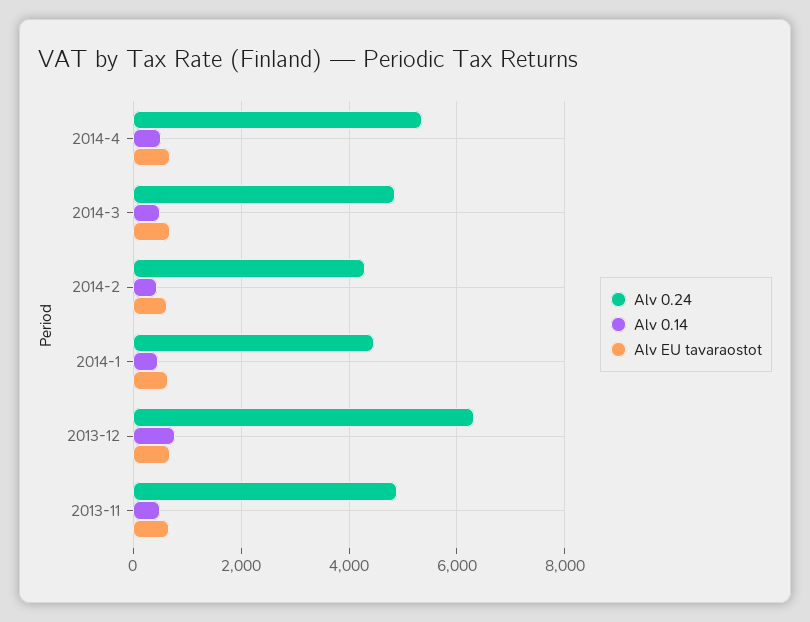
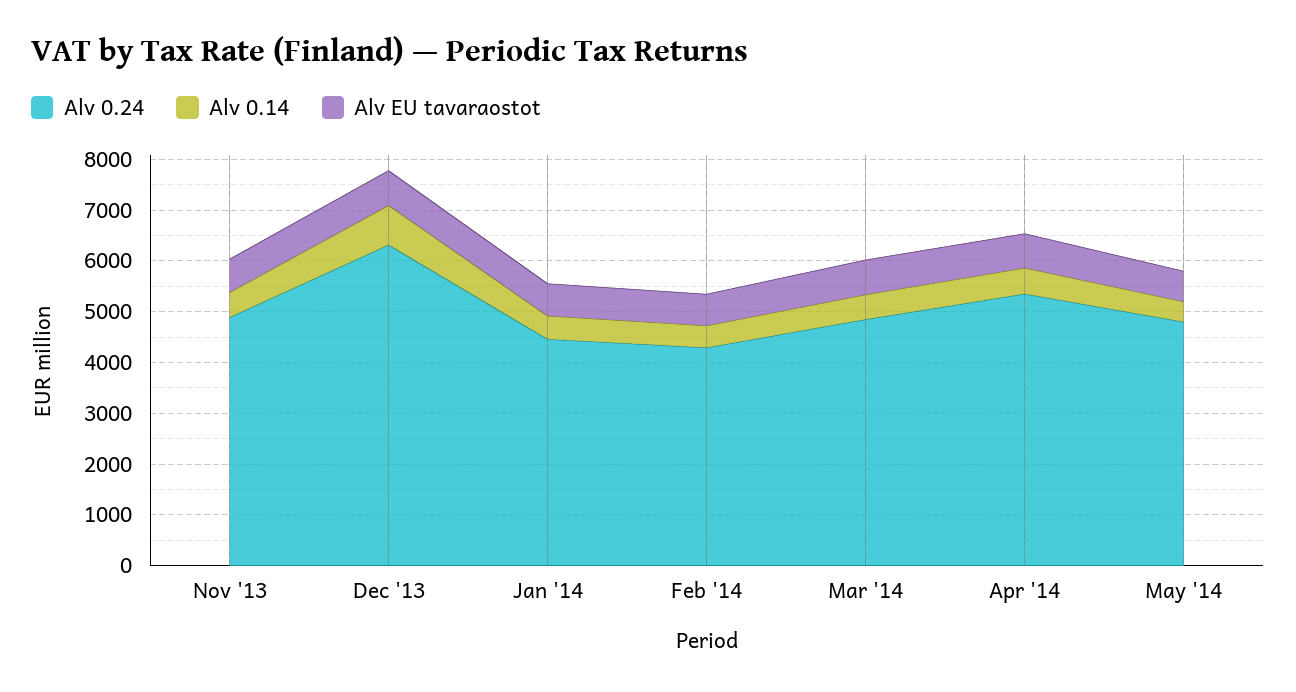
Alv 0.24, May '14: none -> 4800
Alv 0.14, May '14: none -> 400
Alv EU tavaraostot, May '14: none -> 600

